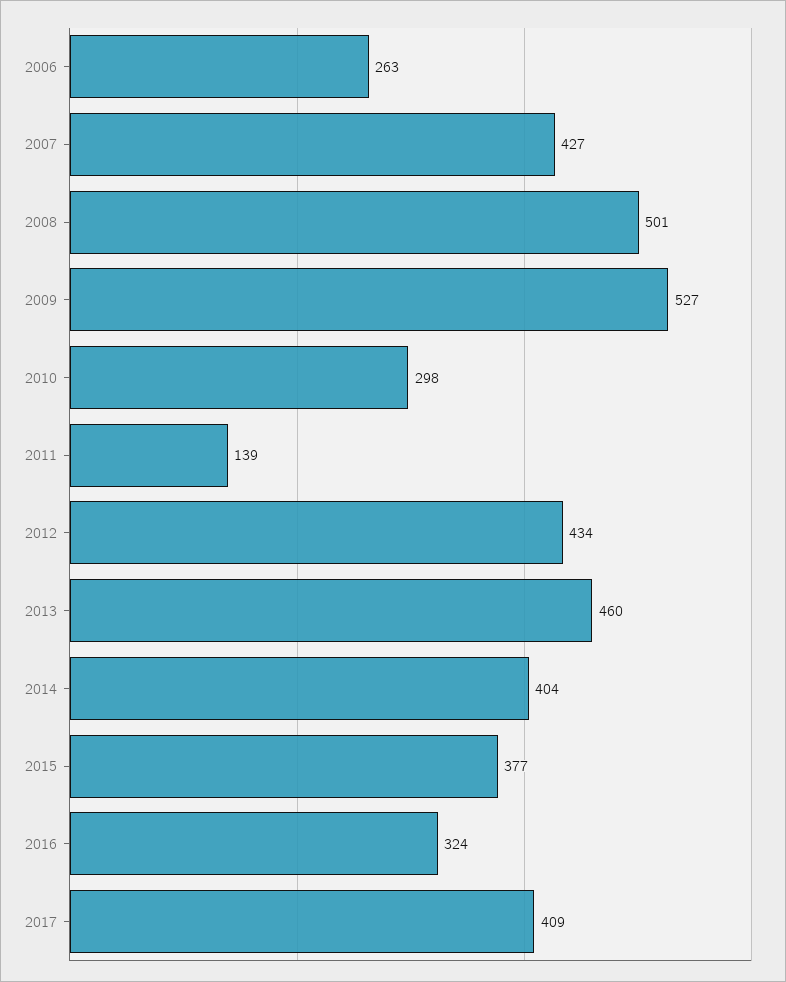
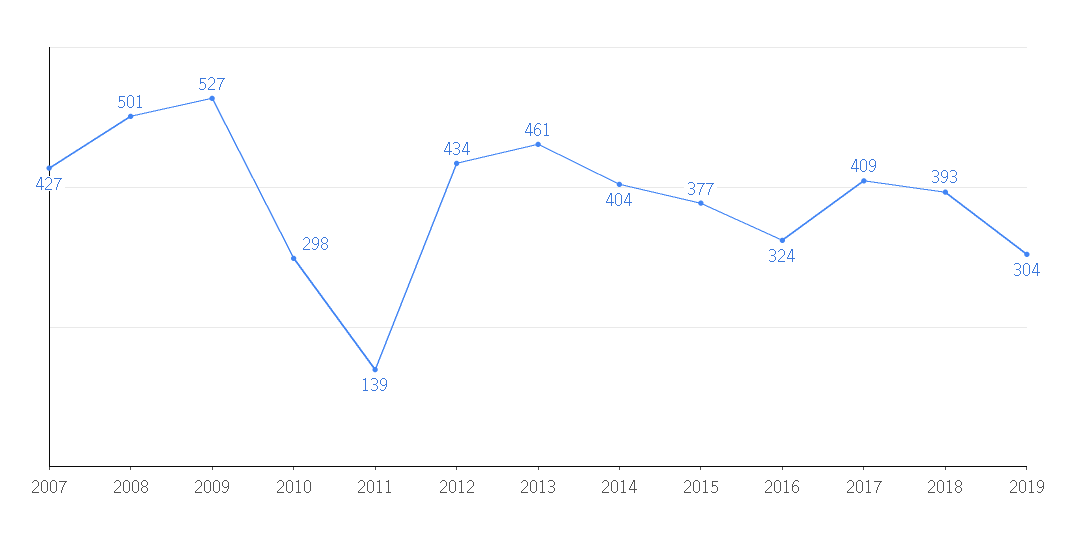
2006: 263 -> none
2013: 460 -> 461
2018: none -> 393
2019: none -> 304

